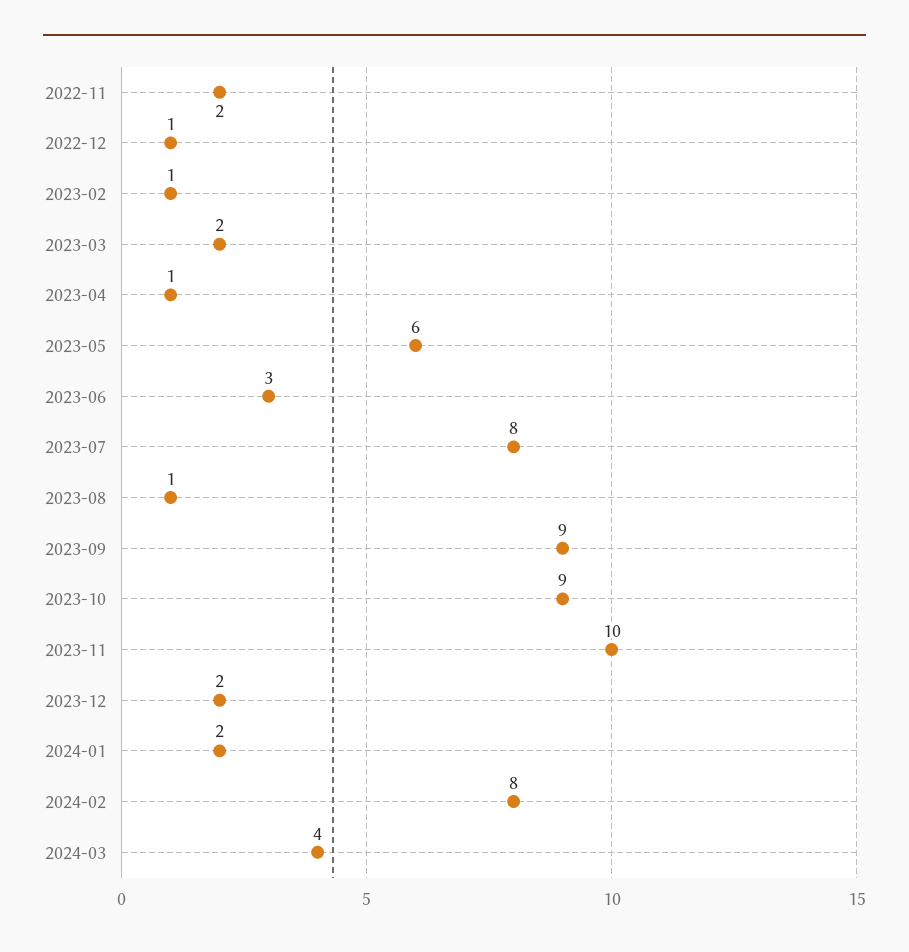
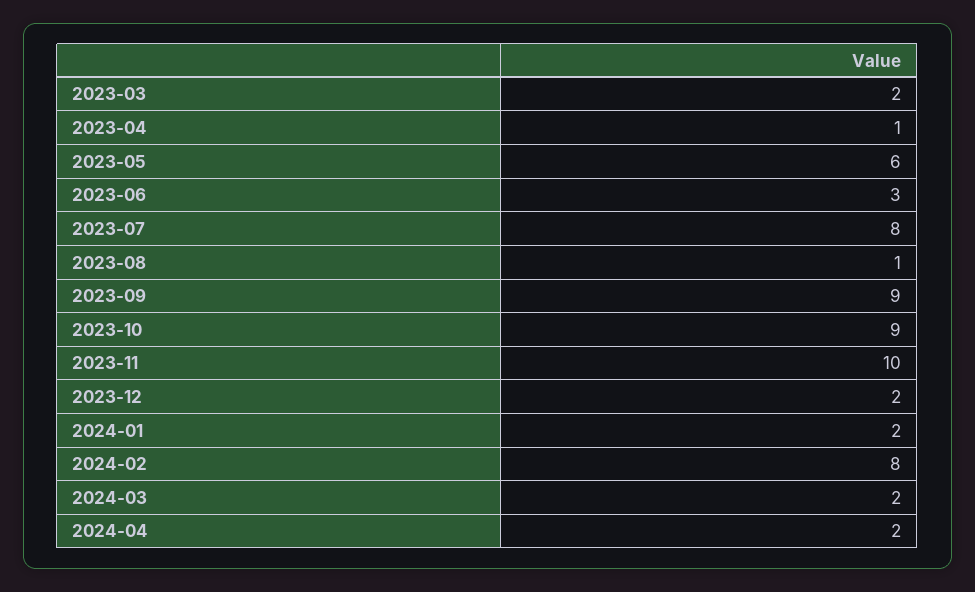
2022-11: 2 -> none
2022-12: 1 -> none
2023-02: 1 -> none
2024-03: 4 -> 2
2024-04: none -> 2

